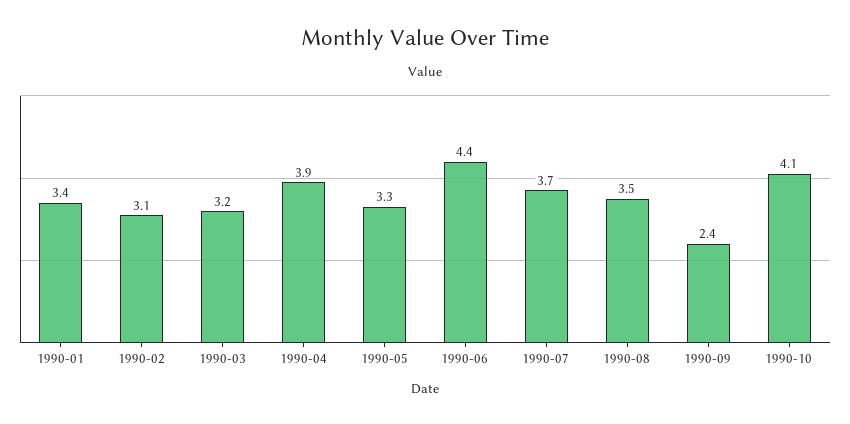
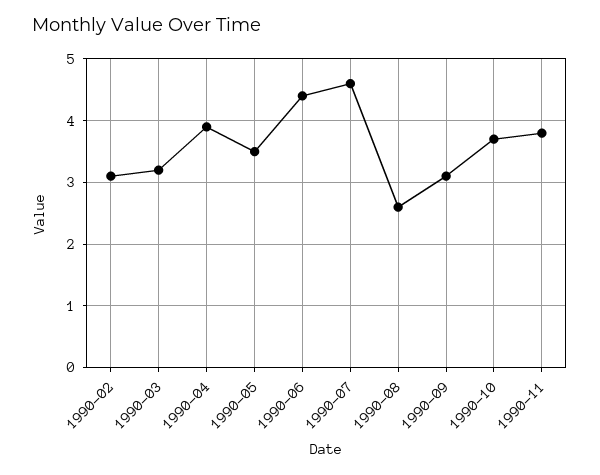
1990-01: 3.4 -> none
1990-05: 3.3 -> 3.5
1990-07: 3.7 -> 4.6
1990-08: 3.5 -> 2.6
1990-09: 2.4 -> 3.1
1990-10: 4.1 -> 3.7
1990-11: none -> 3.8

